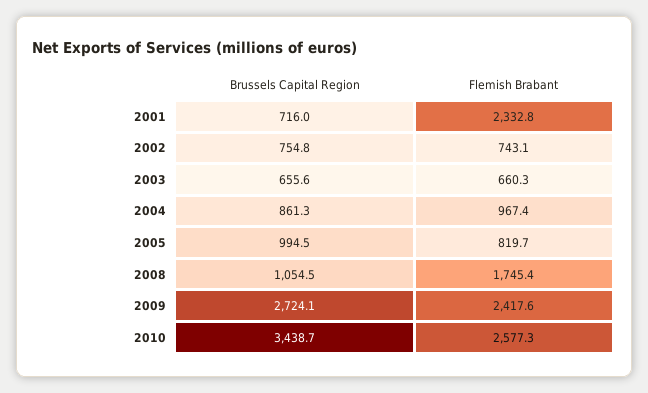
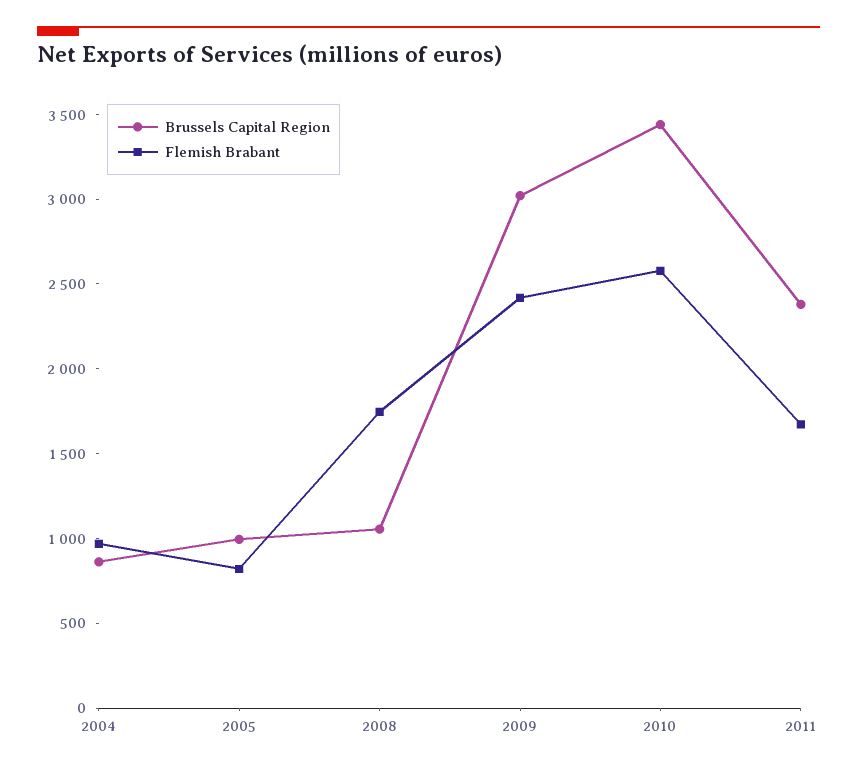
Brussels Capital Region, 2001: 716 -> none
Flemish Brabant, 2001: 2332.8 -> none
Brussels Capital Region, 2002: 754.8 -> none
Flemish Brabant, 2002: 743.1 -> none
Brussels Capital Region, 2003: 655.6 -> none
Flemish Brabant, 2003: 660.3 -> none
Brussels Capital Region, 2009: 2724.1 -> 3000
Brussels Capital Region, 2011: none -> 2400
Flemish Brabant, 2011: none -> 1700

